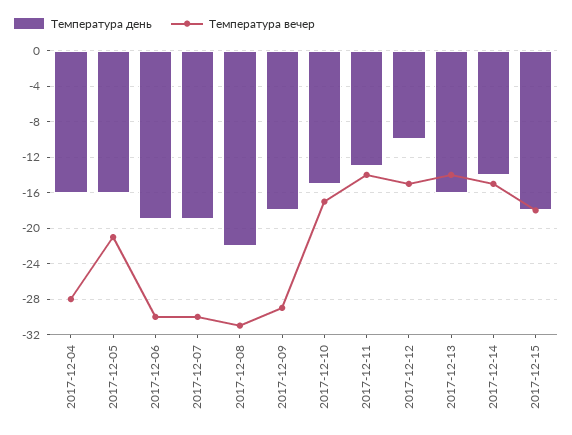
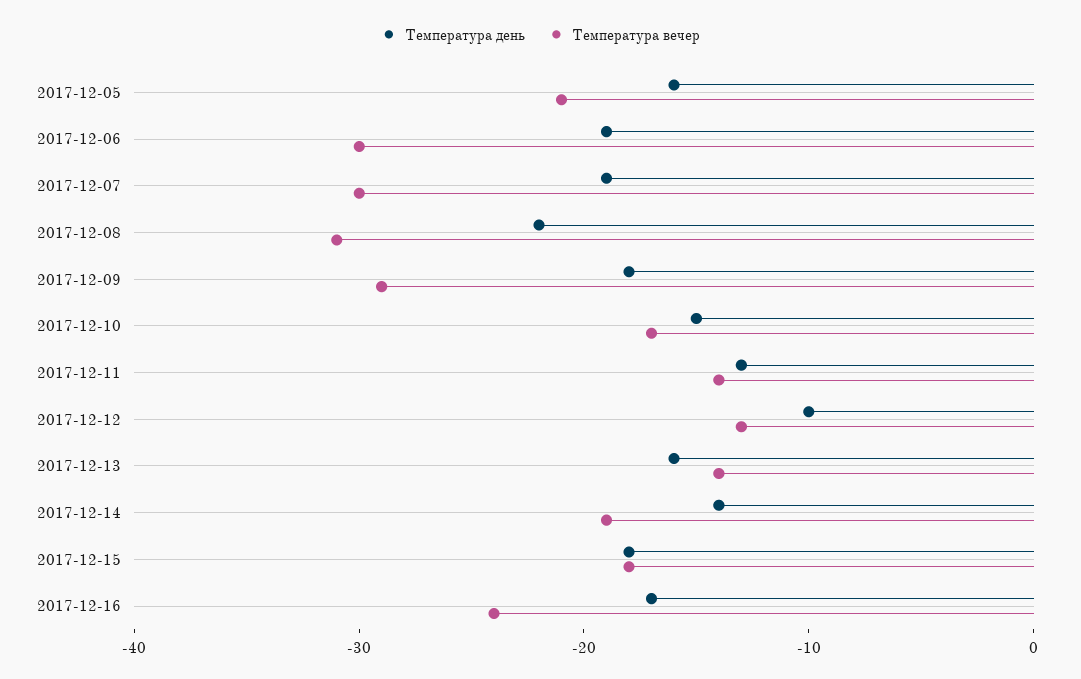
Температура день, 2017-12-04: -16 -> none
Температура вечер, 2017-12-04: -28 -> none
Температура вечер, 2017-12-12: -15 -> -13
Температура вечер, 2017-12-14: -15 -> -19
Температура день, 2017-12-16: none -> -17
Температура вечер, 2017-12-16: none -> -24

